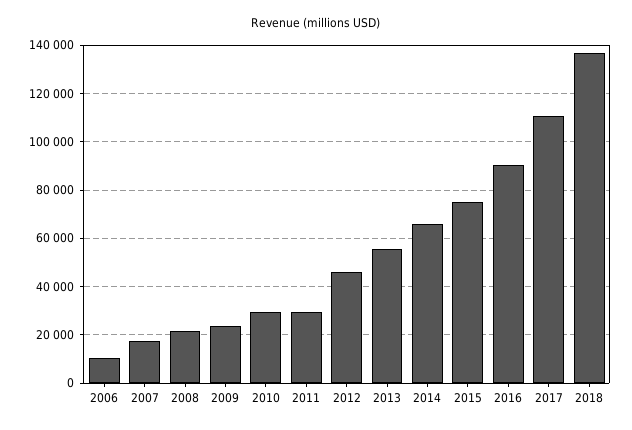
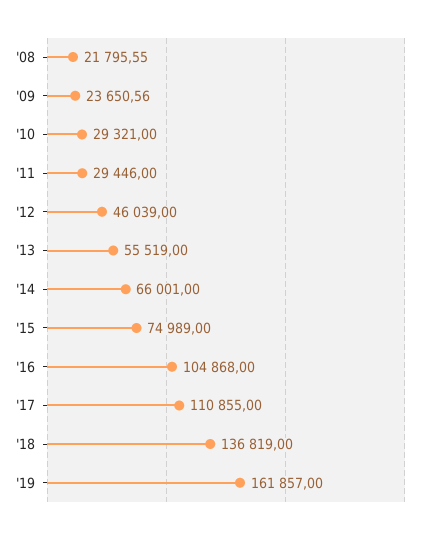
2006: 10000 -> none
2007: 17500 -> none
2016: 90000 -> 104868
'19: none -> 161857

